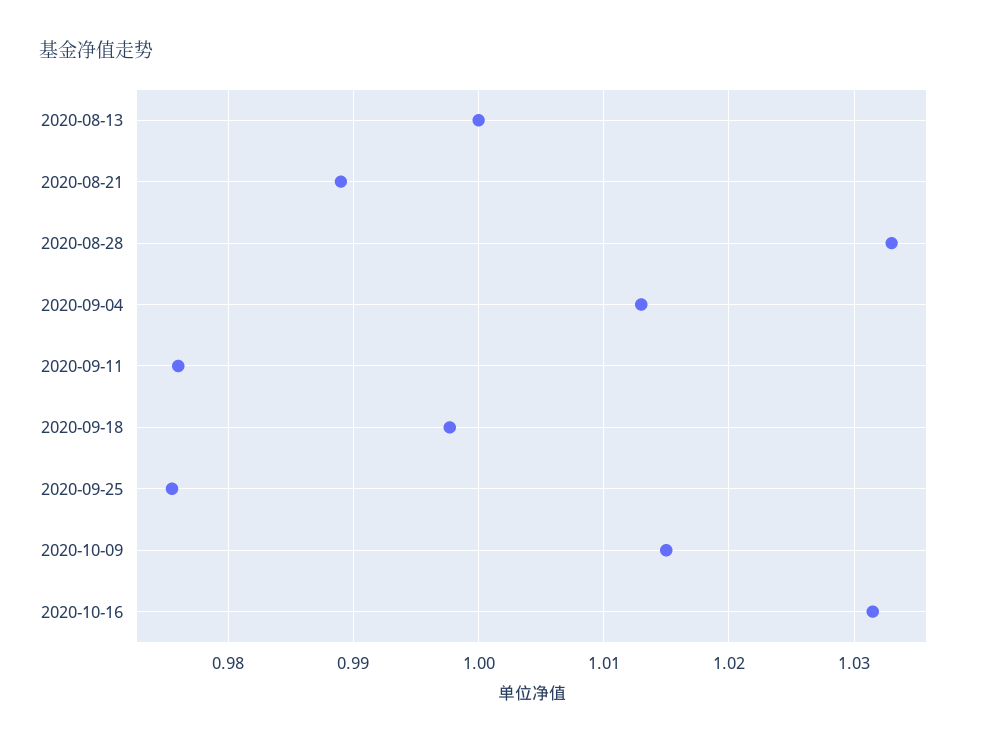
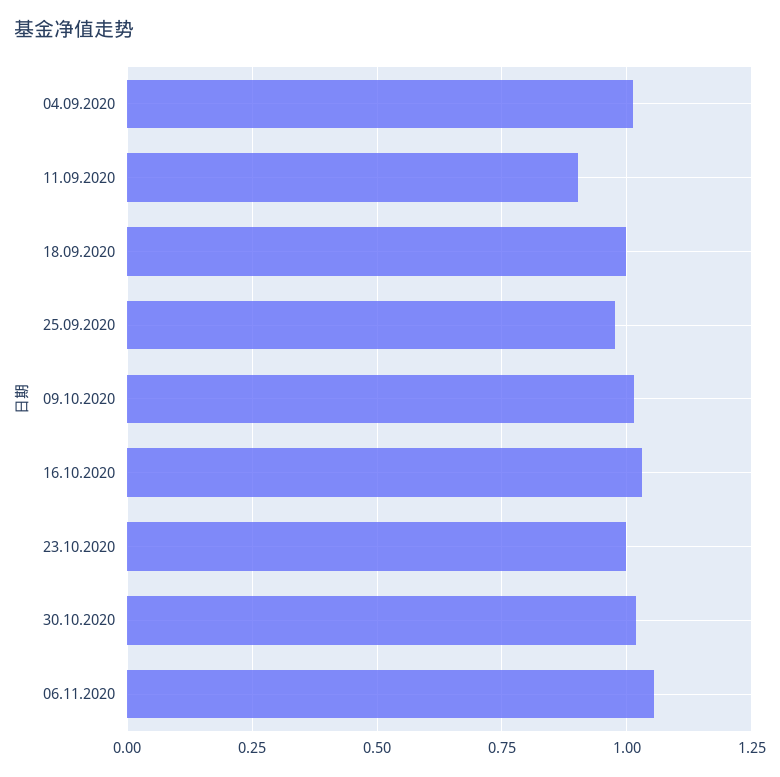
2020-08-13: 1 -> none
2020-08-21: 0.989 -> none
2020-08-28: 1.033 -> none
2020-09-11: 0.976 -> 0.9
23.10.2020: none -> 1
30.10.2020: none -> 1.025
06.11.2020: none -> 1.05

